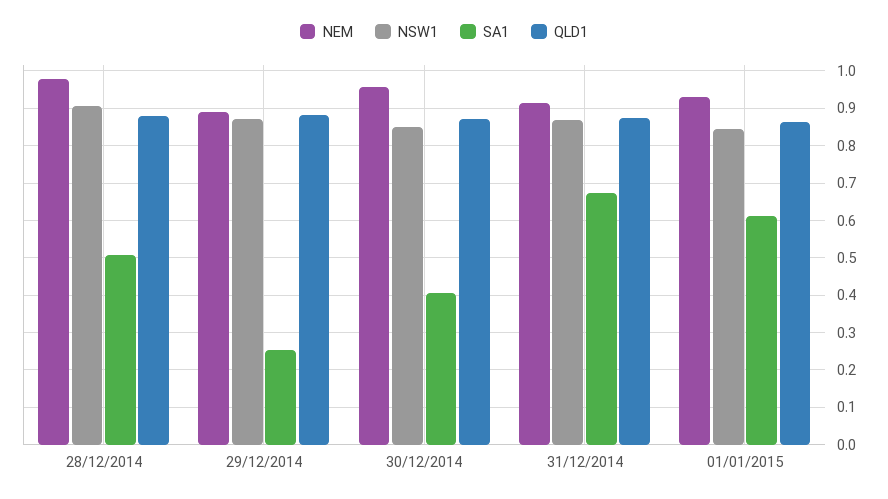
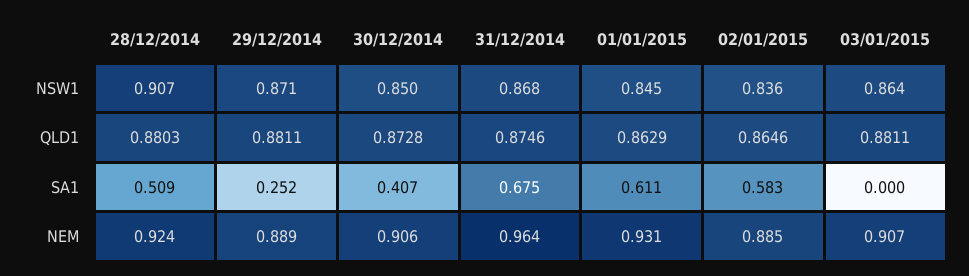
NEM, 28/12/2014: 0.98 -> 0.924
NEM, 30/12/2014: 0.96 -> 0.906
NEM, 31/12/2014: 0.92 -> 0.964
NSW1, 02/01/2015: none -> 0.836
NSW1, 03/01/2015: none -> 0.864
QLD1, 02/01/2015: none -> 0.8646
QLD1, 03/01/2015: none -> 0.8811
SA1, 02/01/2015: none -> 0.583
SA1, 03/01/2015: none -> 0
NEM, 02/01/2015: none -> 0.885
NEM, 03/01/2015: none -> 0.907

